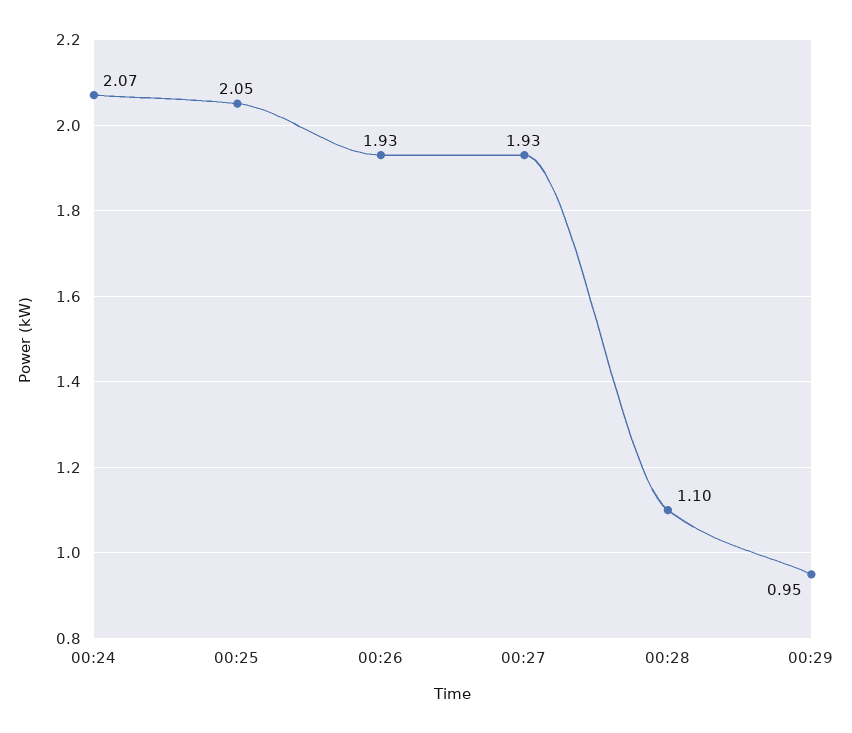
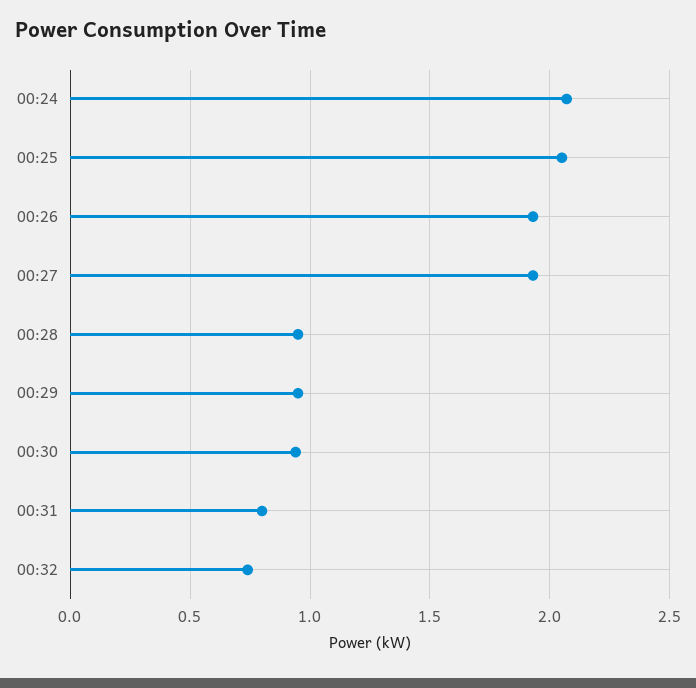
00:28: 1.1 -> 0.95
00:30: none -> 0.95
00:31: none -> 0.8
00:32: none -> 0.75

